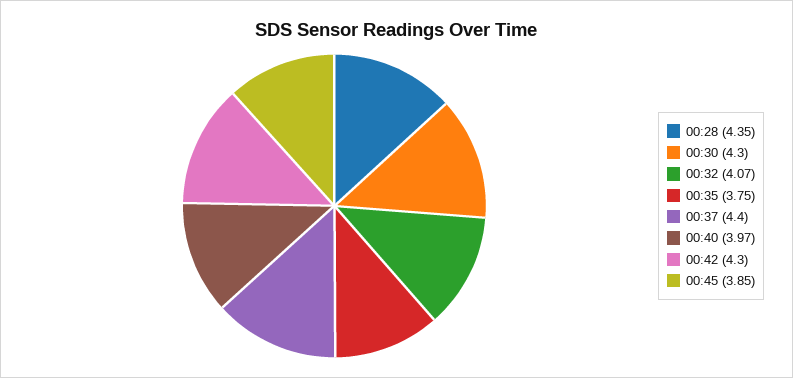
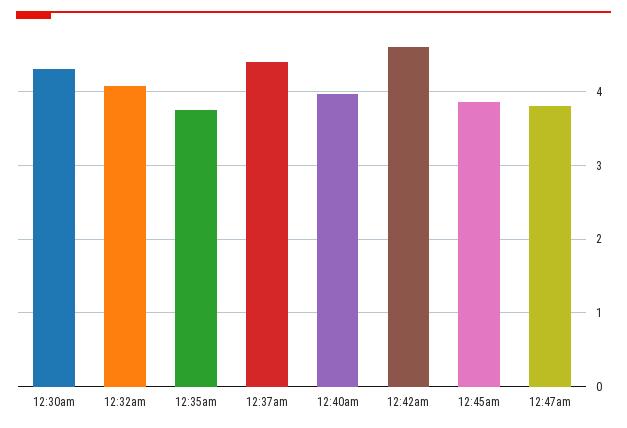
00:28: 4.35 -> none
00:42: 4.3 -> 4.6
12:47am: none -> 3.8

